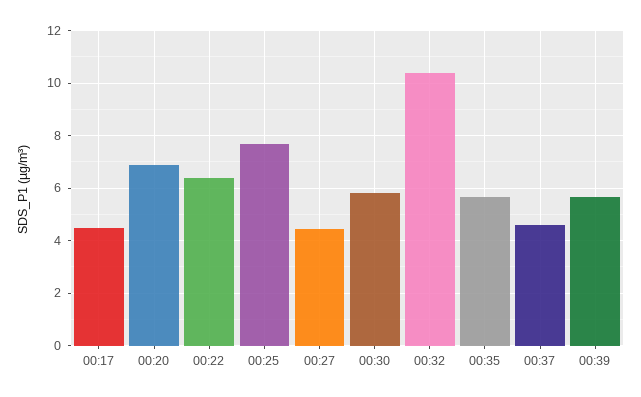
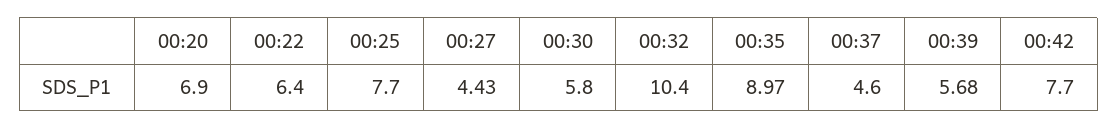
00:17: 4.5 -> none
00:35: 5.75 -> 8.97
00:42: none -> 7.7

